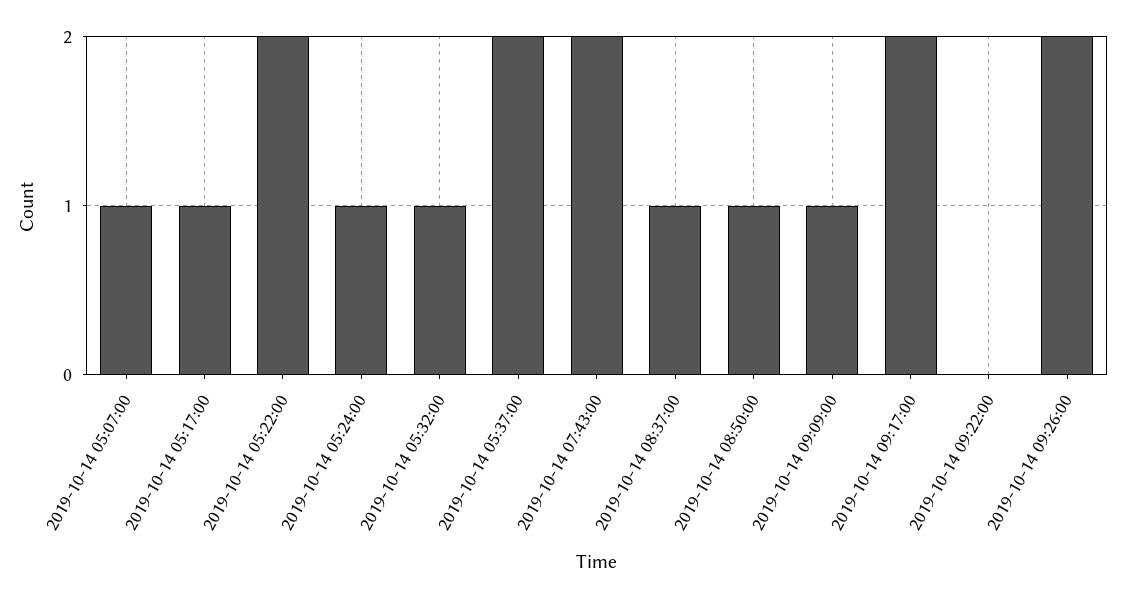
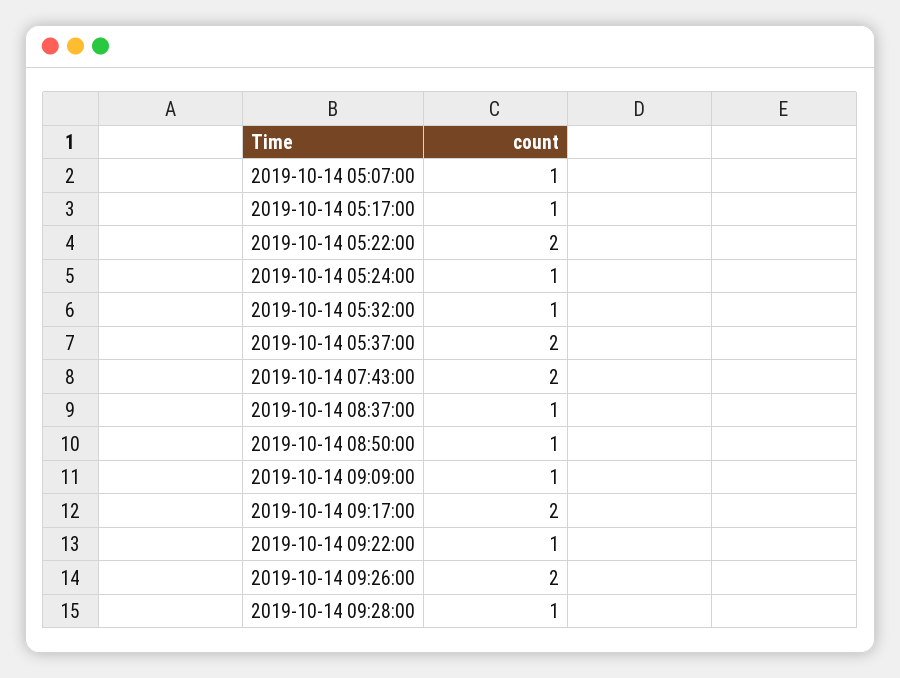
2019-10-14 09:22:00: 0 -> 1
2019-10-14 09:28:00: none -> 1

